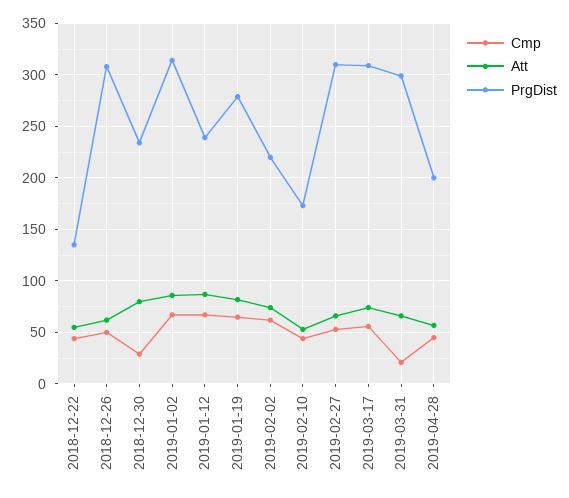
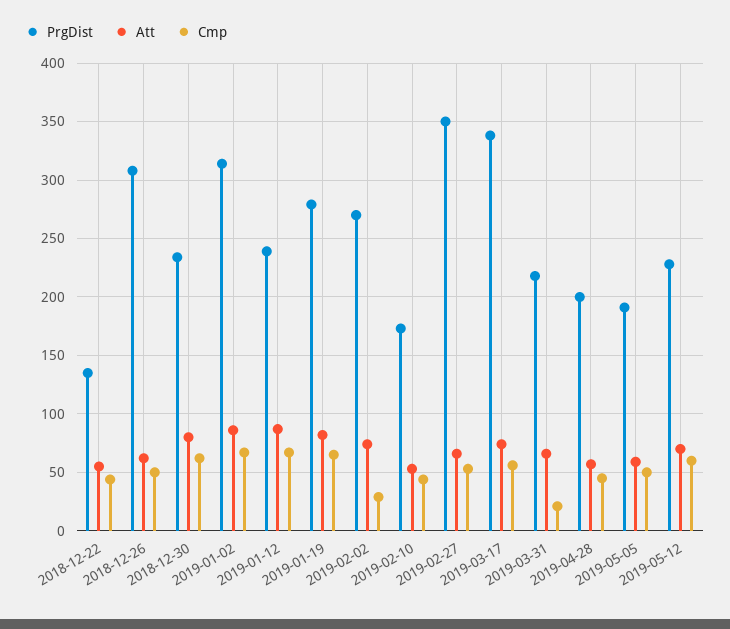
Cmp, 2018-12-30: 30 -> 60
Cmp, 2019-02-02: 60 -> 30
PrgDist, 2019-02-02: 220 -> 270
PrgDist, 2019-02-27: 310 -> 350
PrgDist, 2019-03-17: 310 -> 340
PrgDist, 2019-03-31: 300 -> 220
PrgDist, 2019-05-05: none -> 190
Att, 2019-05-05: none -> 60
Cmp, 2019-05-05: none -> 50
PrgDist, 2019-05-12: none -> 230
Att, 2019-05-12: none -> 70
Cmp, 2019-05-12: none -> 60

